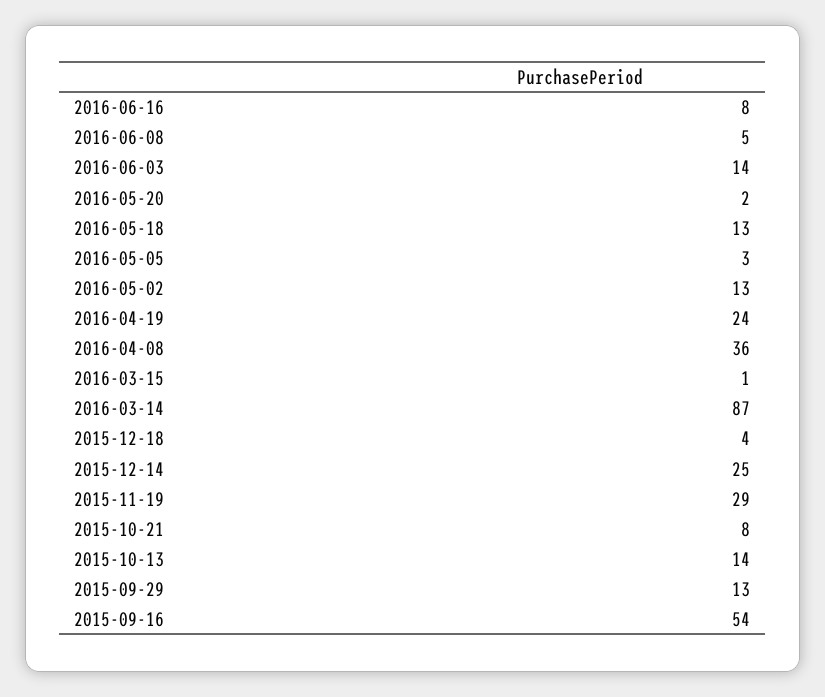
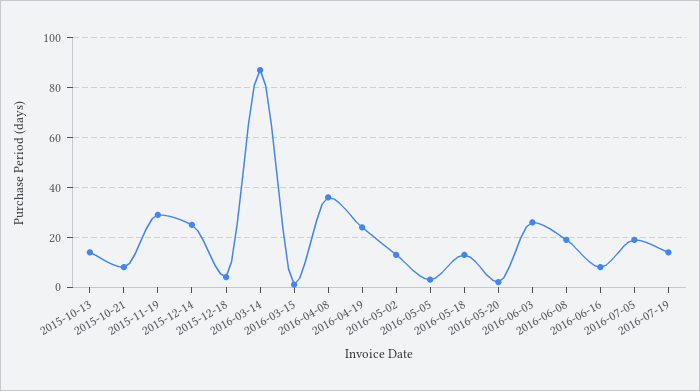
2016-06-08: 5 -> 20
2016-06-03: 14 -> 25
2015-09-29: 13 -> none
2015-09-16: 54 -> none
2016-07-05: none -> 20
2016-07-19: none -> 15

